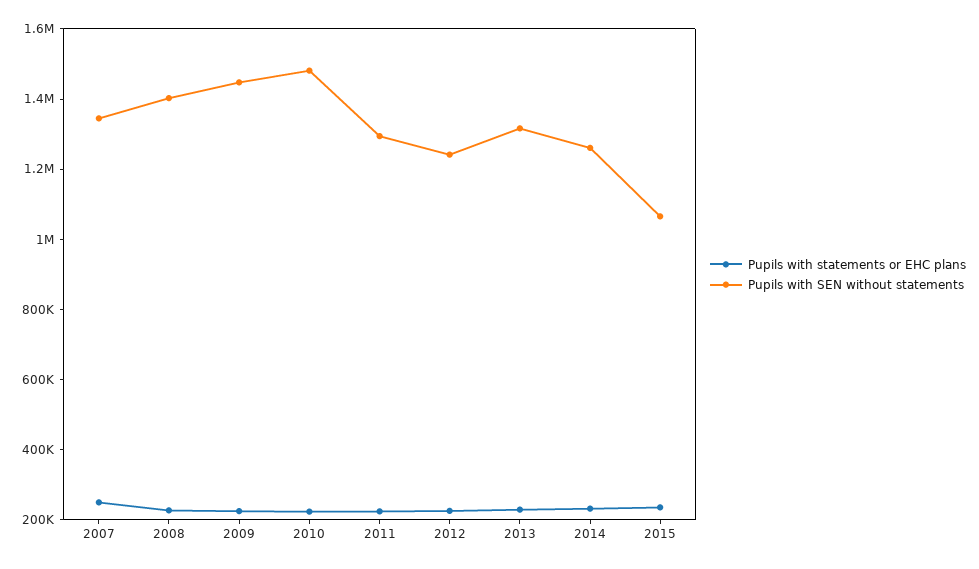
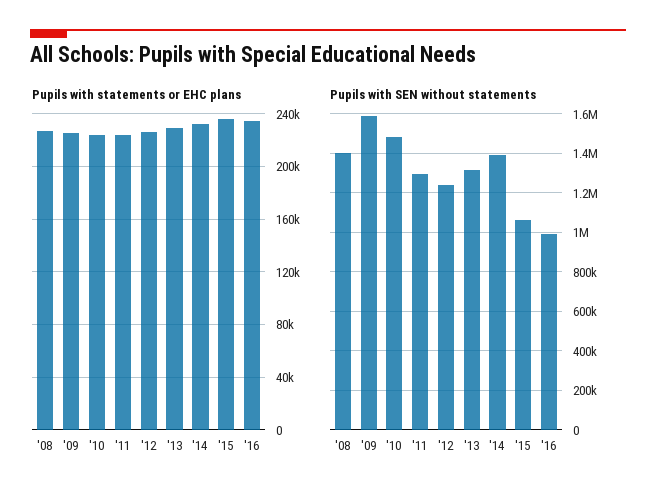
Pupils with statements or EHC plans, 2007: 250000 -> none
Pupils with SEN without statements, 2007: 1350000 -> none
Pupils with SEN without statements, 2009: 1450000 -> 1600000
Pupils with SEN without statements, 2014: 1250000 -> 1400000
Pupils with statements or EHC plans, '16: none -> 235000
Pupils with SEN without statements, '16: none -> 1000000

